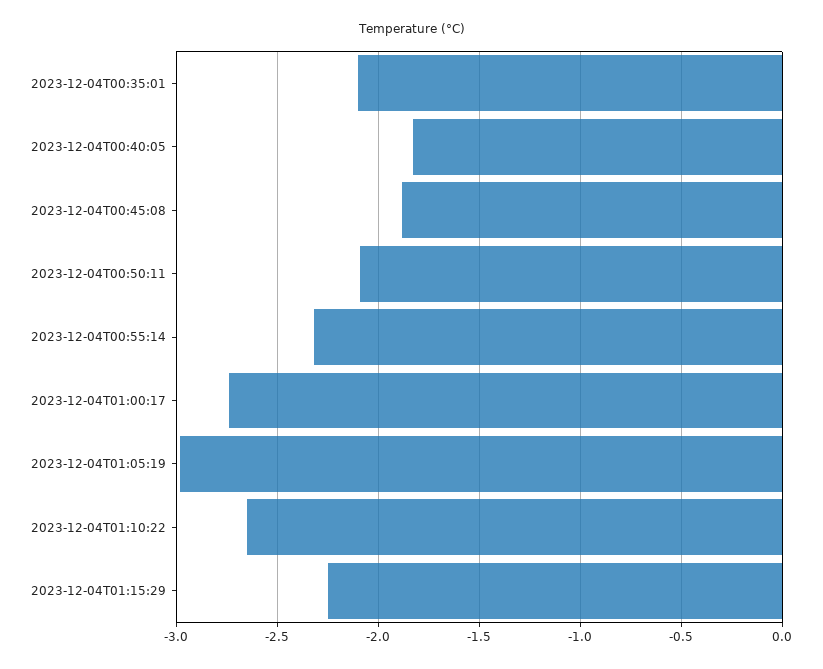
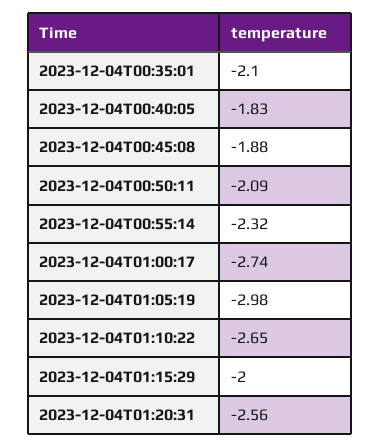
2023-12-04T01:15:29: -2.25 -> -2
2023-12-04T01:20:31: none -> -2.56

